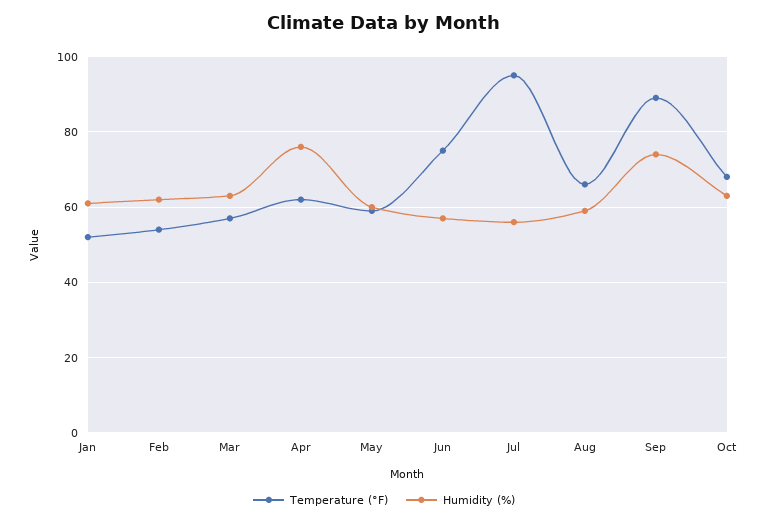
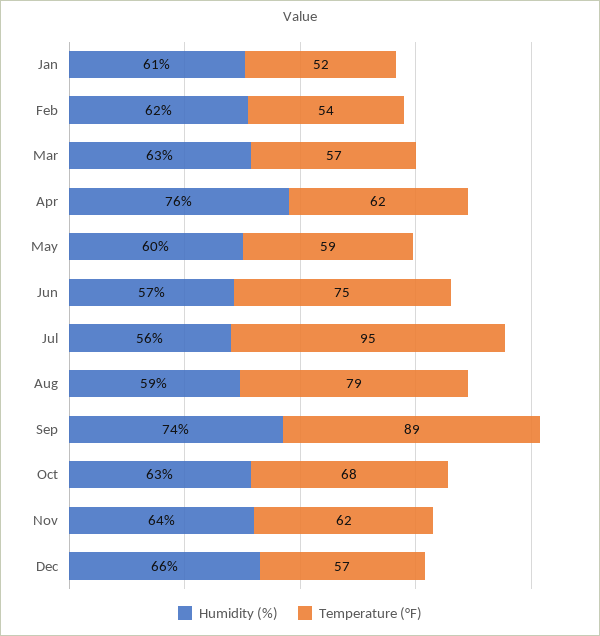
Temperature (°F), Aug: 65 -> 79
Humidity (%), Nov: none -> 64
Temperature (°F), Nov: none -> 62
Humidity (%), Dec: none -> 66
Temperature (°F), Dec: none -> 57

